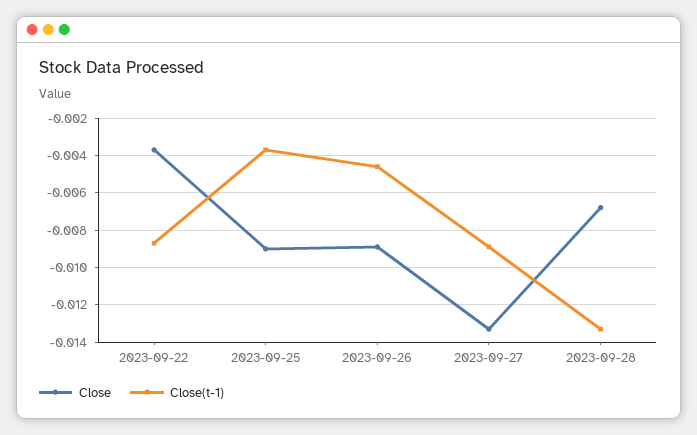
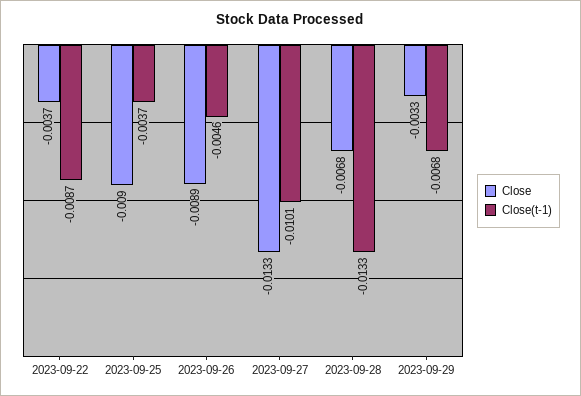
Close(t-1), 2023-09-27: -0.009 -> -0.0101
Close, 2023-09-29: none -> -0.0033
Close(t-1), 2023-09-29: none -> -0.0068

